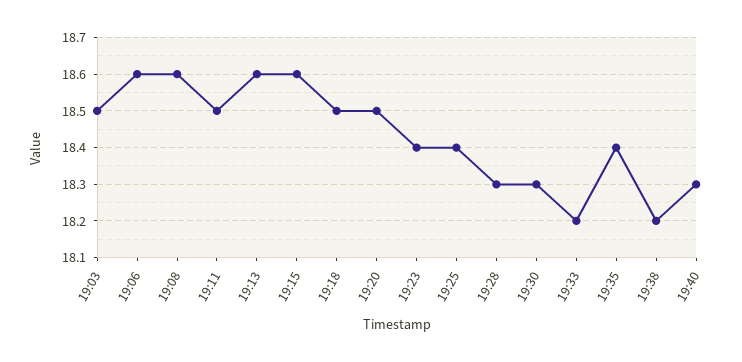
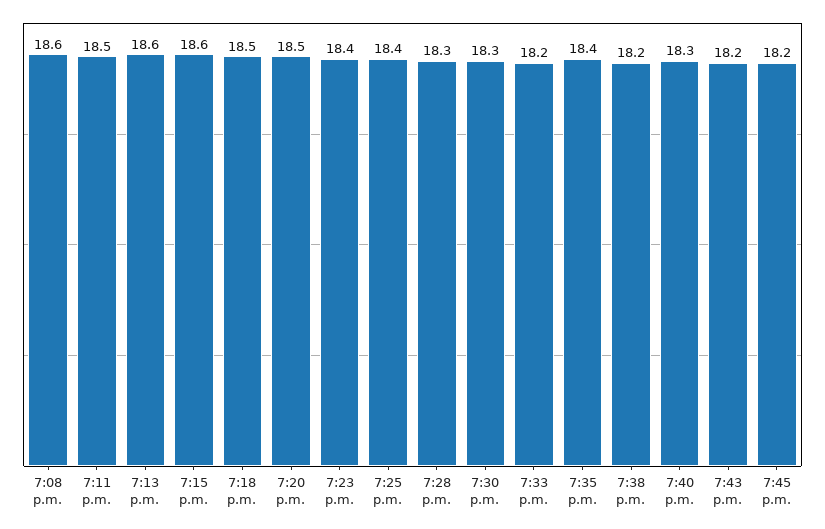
19:03: 18.5 -> none
19:06: 18.6 -> none
7:43 p.m.: none -> 18.2
7:45 p.m.: none -> 18.2

